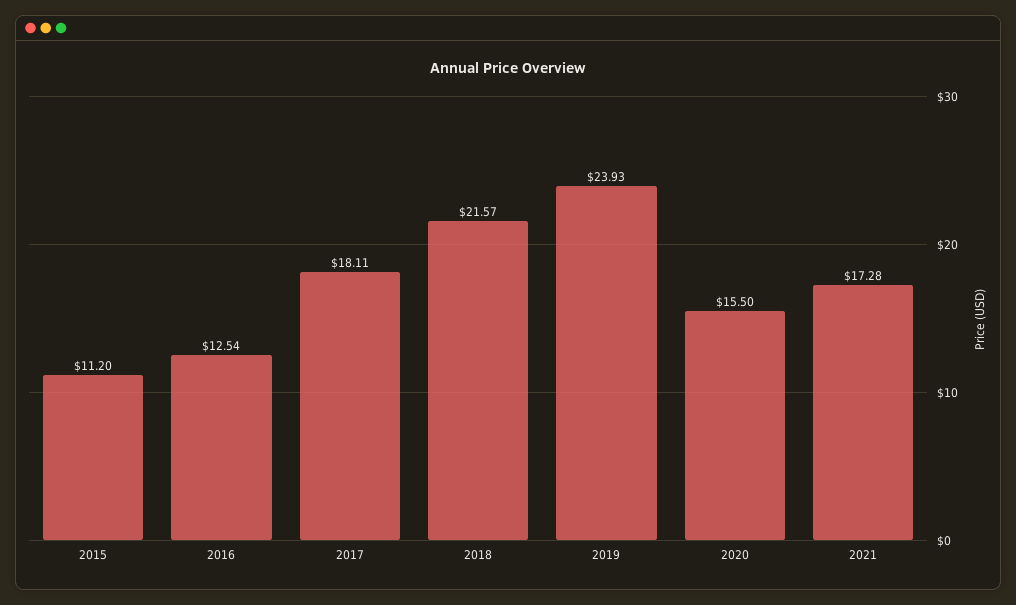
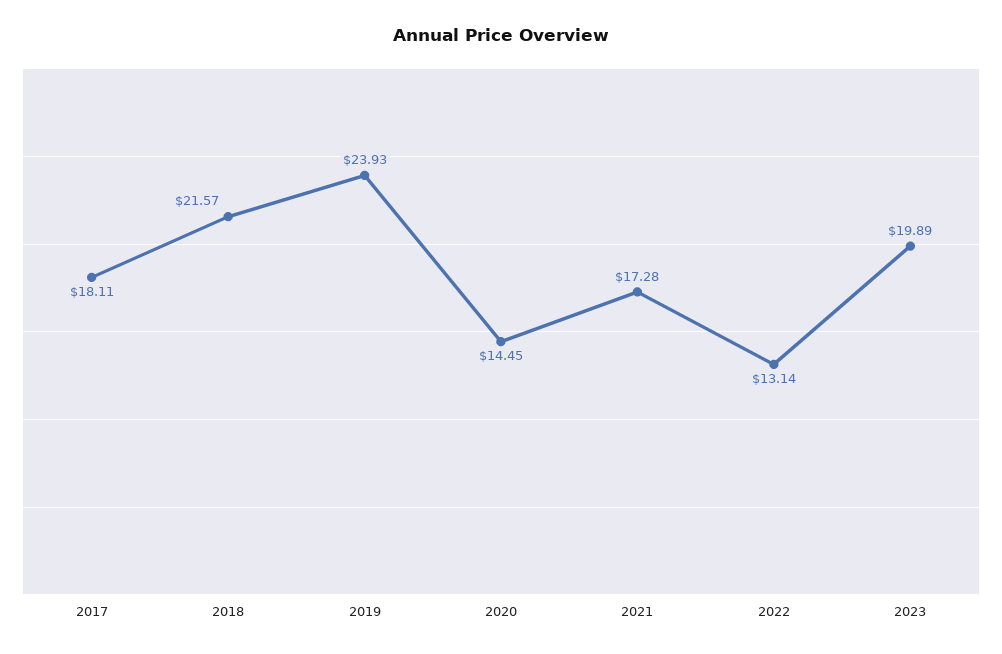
2015: 11.2 -> none
2016: 12.54 -> none
2020: 15.5 -> 14.45
2022: none -> 13.14
2023: none -> 19.89

